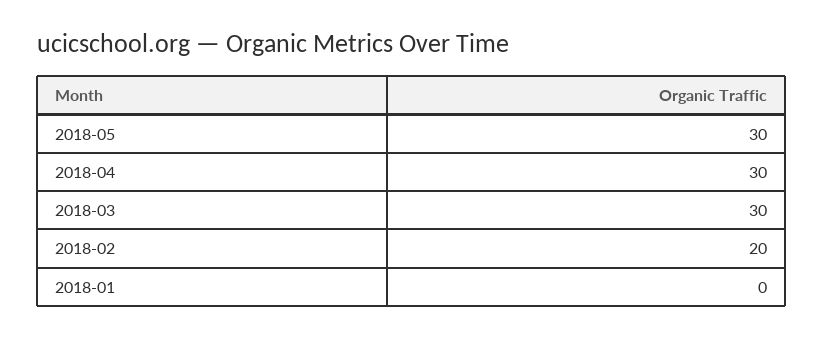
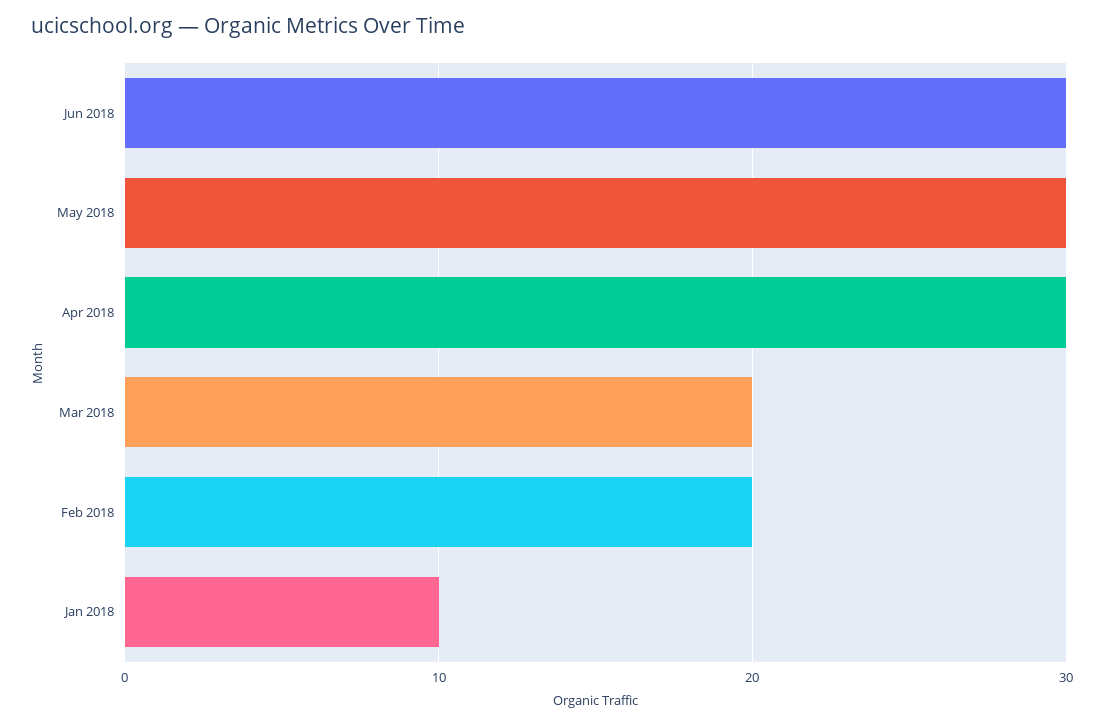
2018-03: 30 -> 20
2018-01: 0 -> 10
Jun 2018: none -> 30

